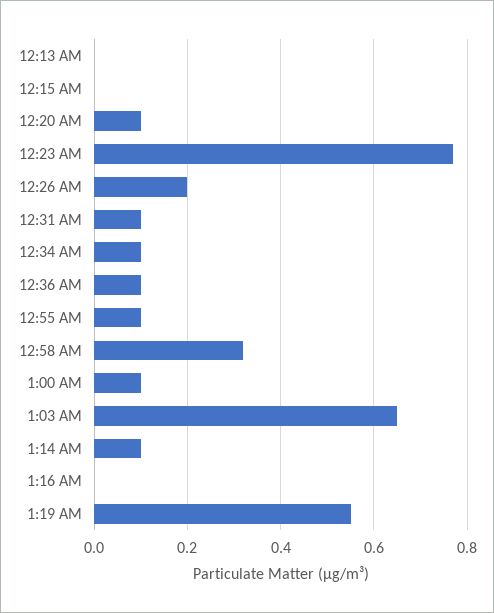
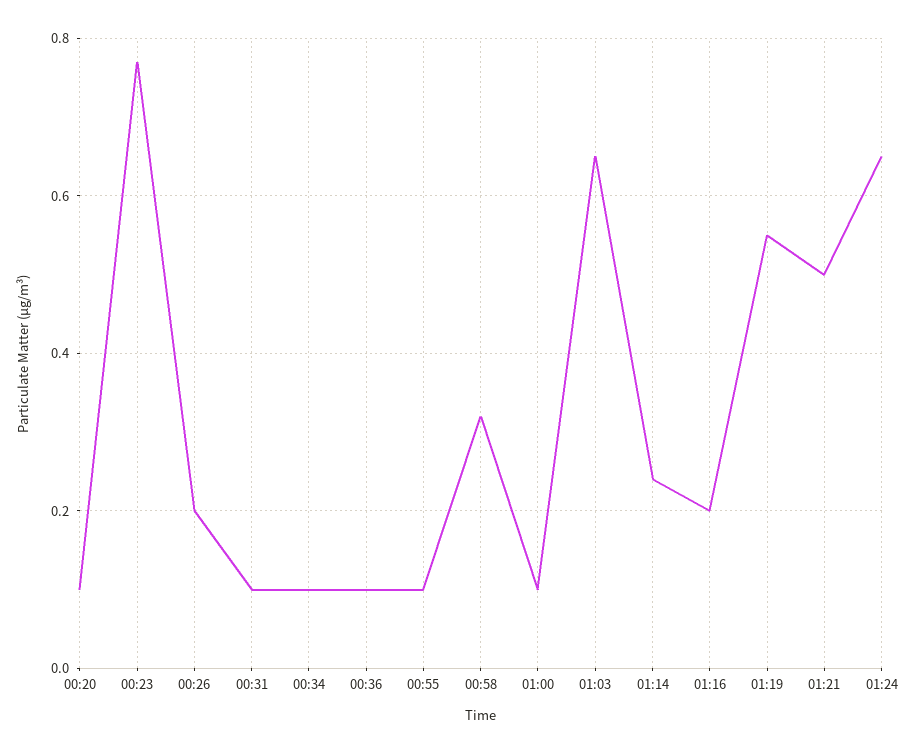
12:13 AM: 0 -> none
12:15 AM: 0 -> none
1:14 AM: 0.1 -> 0.25
1:16 AM: 0 -> 0.2
01:21: none -> 0.5
01:24: none -> 0.65

